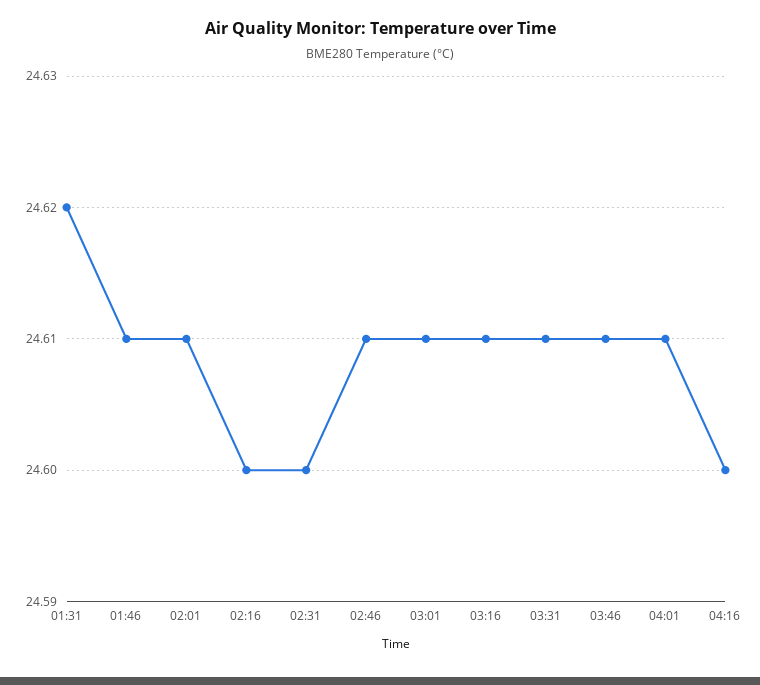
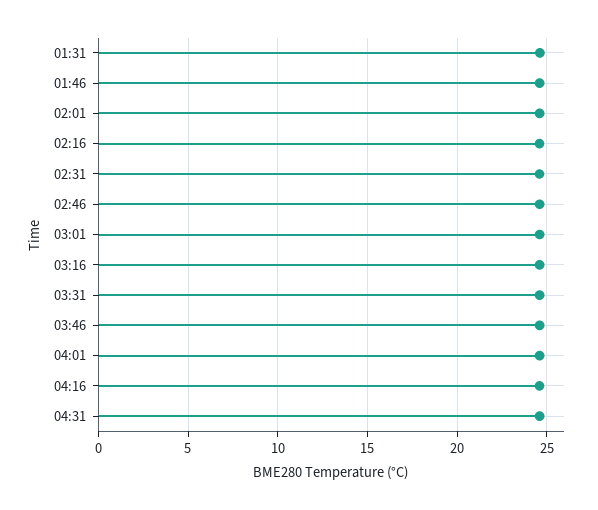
04:31: none -> 24.5

